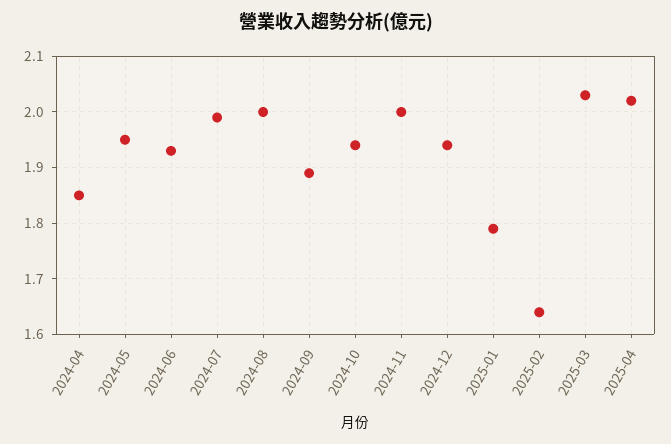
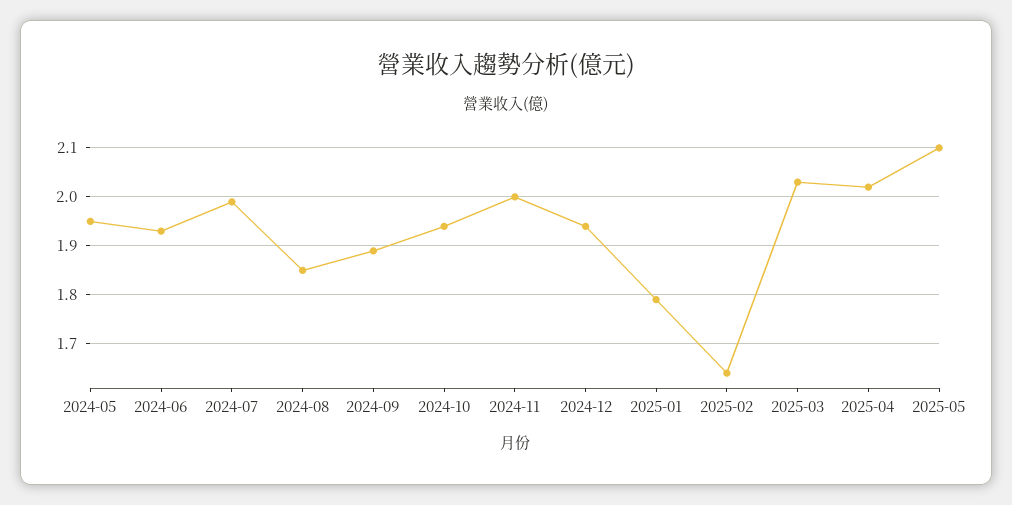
2024-04: 1.85 -> none
2024-08: 2 -> 1.85
2025-05: none -> 2.1

